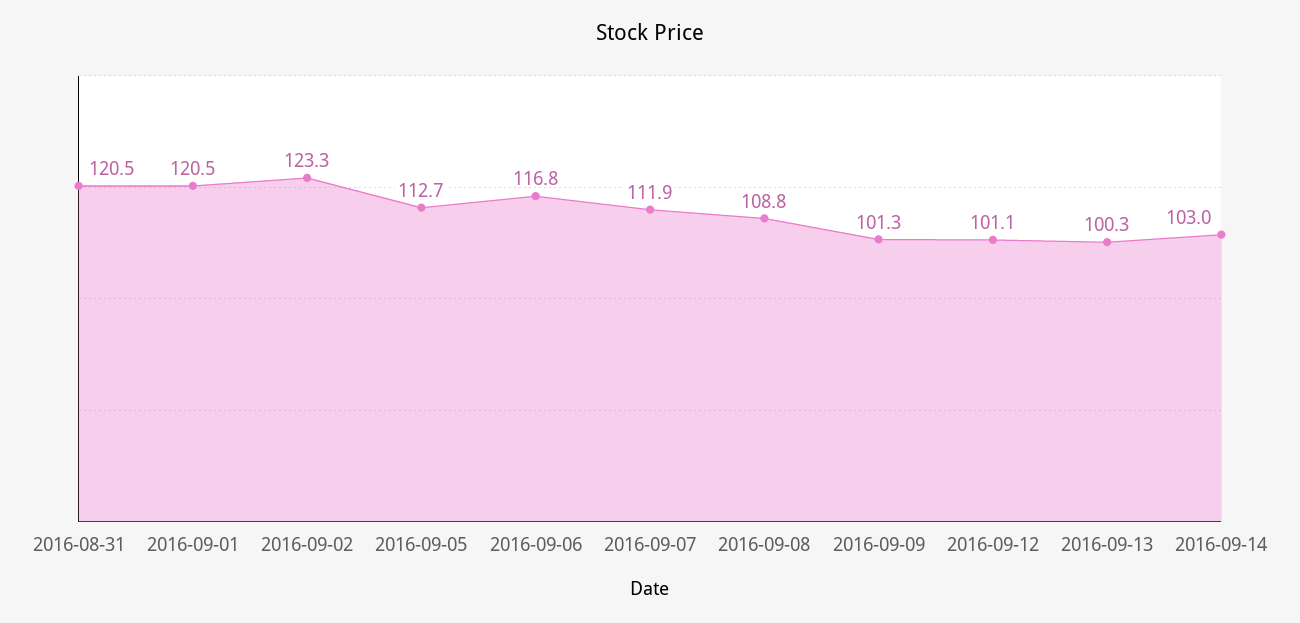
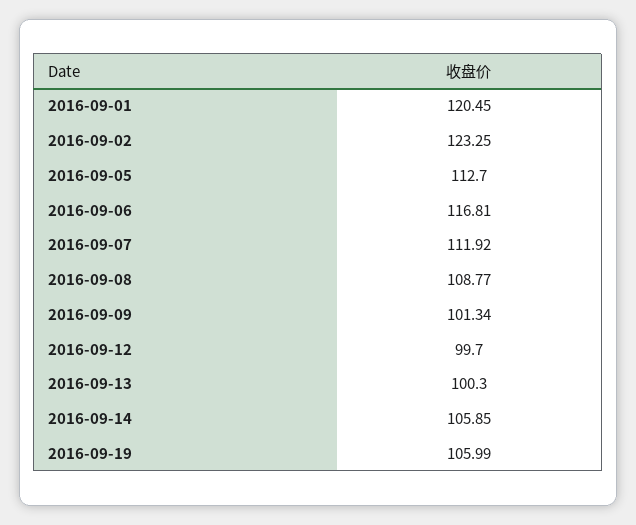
2016-08-31: 120.5 -> none
2016-09-12: 101.1 -> 99.7
2016-09-14: 103 -> 105.85
2016-09-19: none -> 105.99

